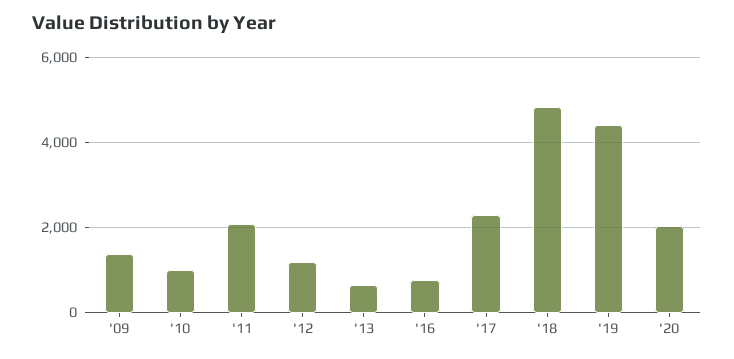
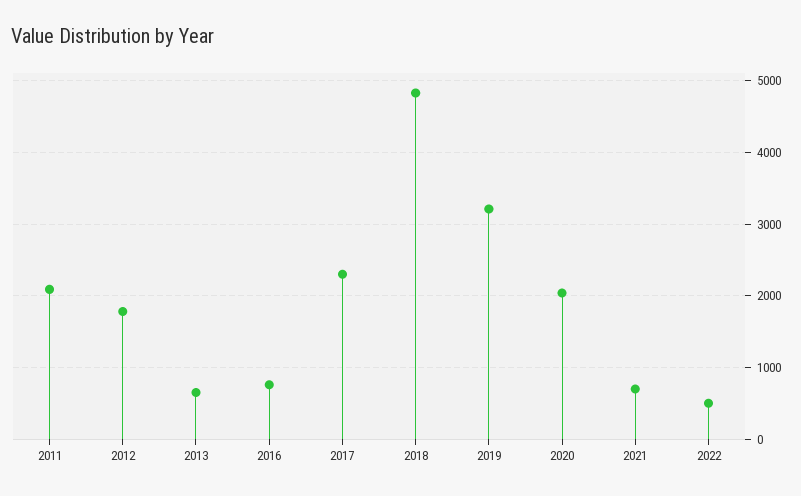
'09: 1400 -> none
'10: 1000 -> none
'12: 1200 -> 1800
'19: 4400 -> 3200
2021: none -> 700
2022: none -> 500

